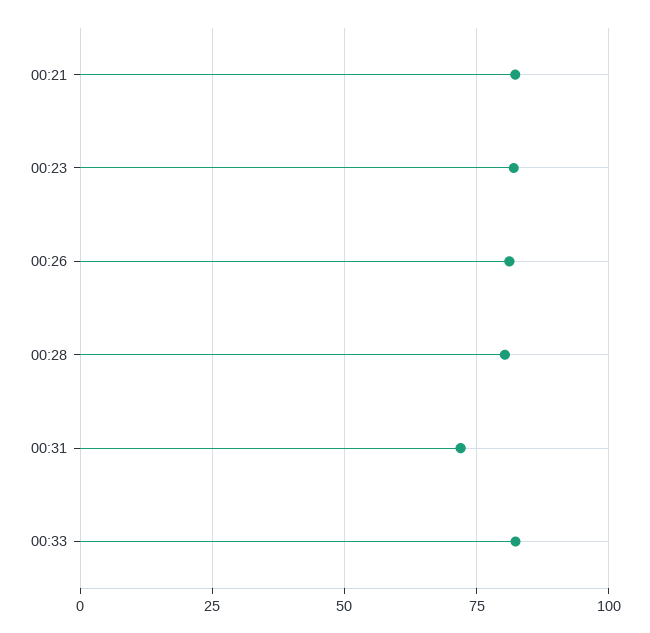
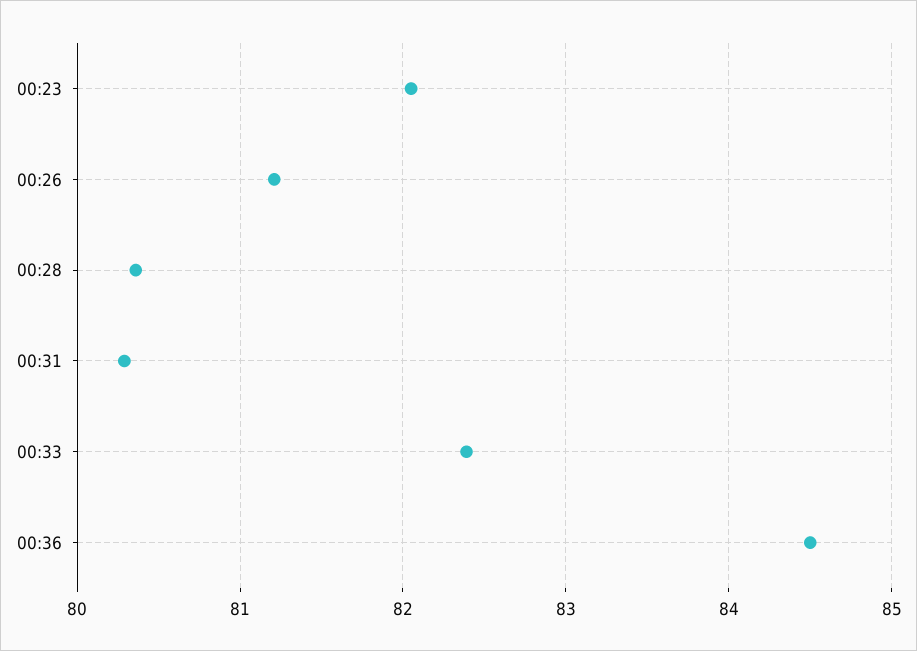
00:21: 82.5 -> none
00:31: 72.5 -> 80.3
00:36: none -> 84.5

